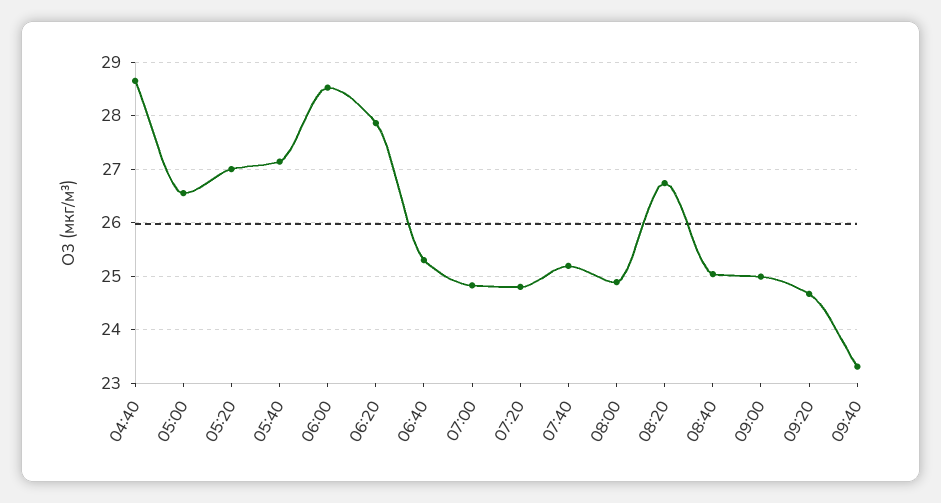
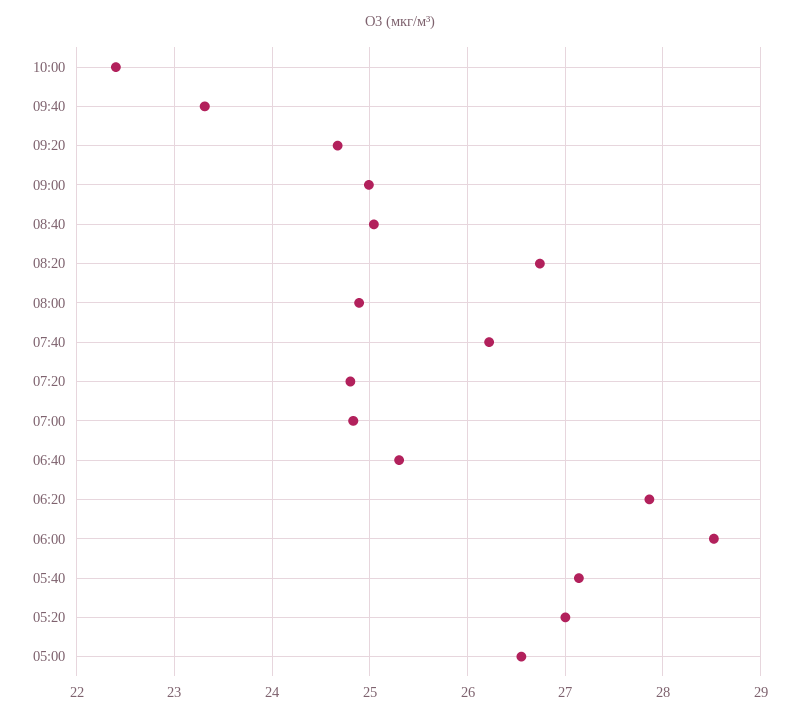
04:40: 28.6 -> none
07:40: 25.2 -> 26.2
10:00: none -> 22.4

